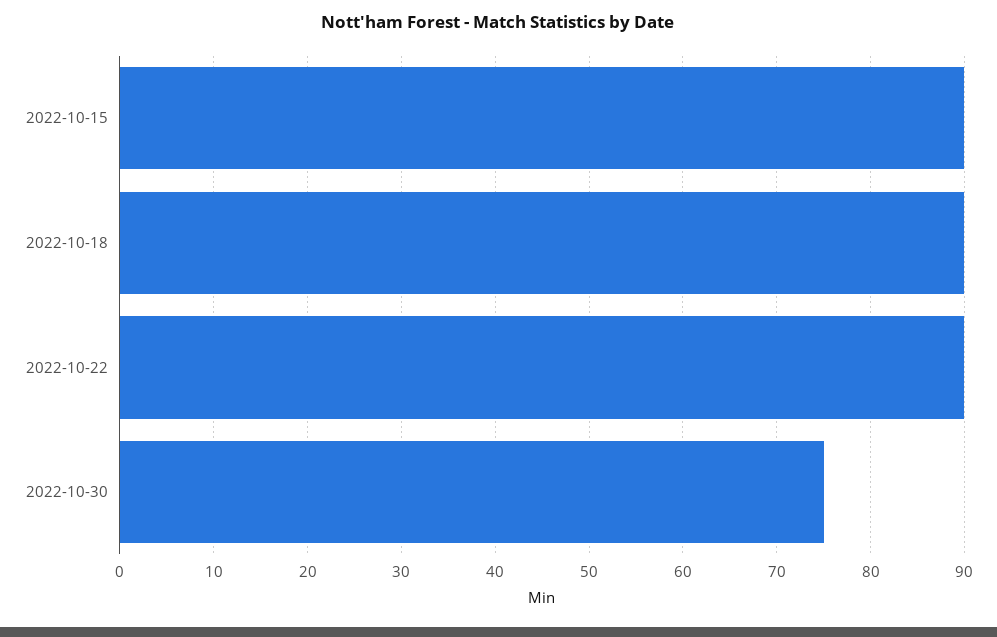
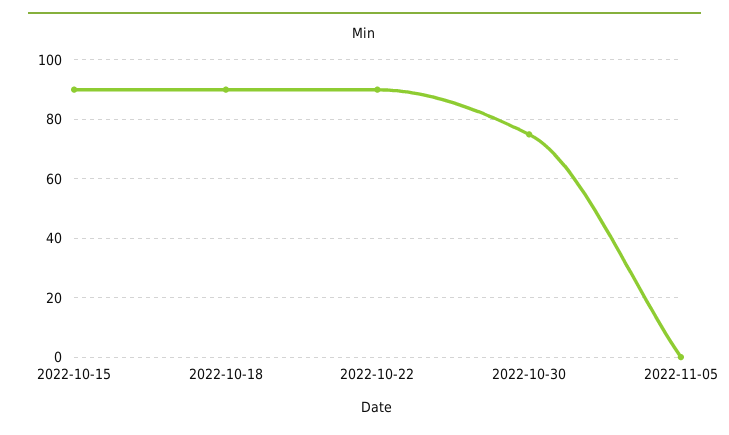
2022-11-05: none -> 0

